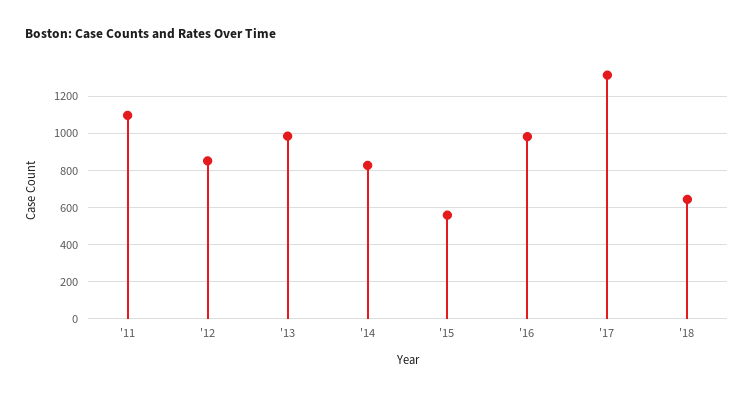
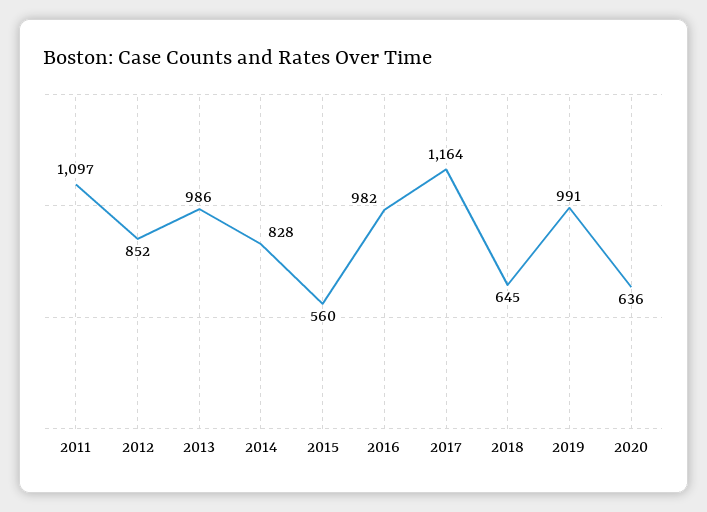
'17: 1300 -> 1164
2019: none -> 991
2020: none -> 636

